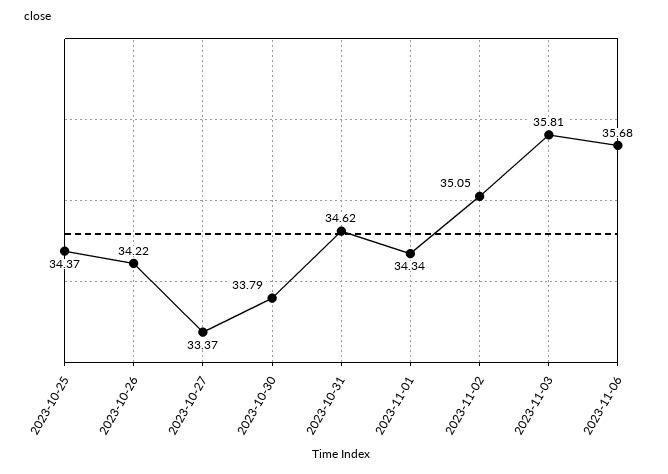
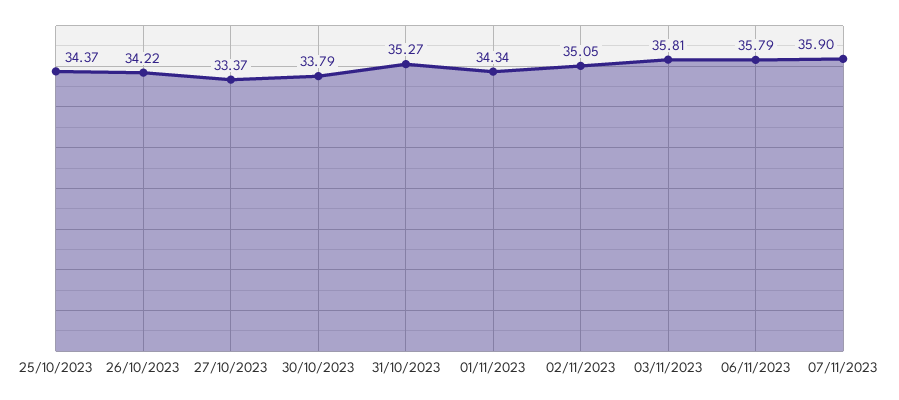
2023-10-31: 34.62 -> 35.27
2023-11-06: 35.68 -> 35.79
07/11/2023: none -> 35.9

